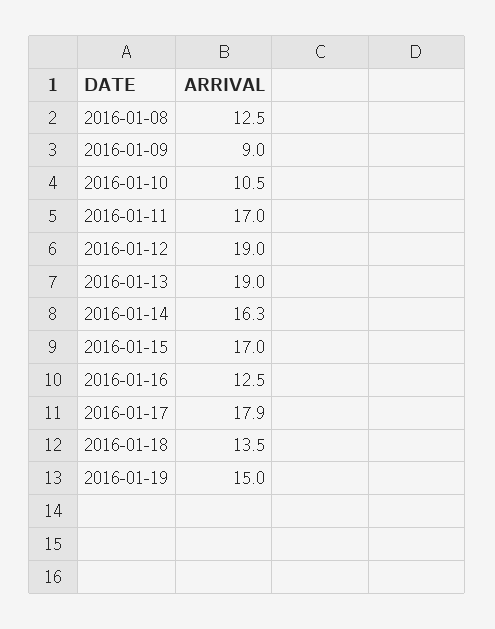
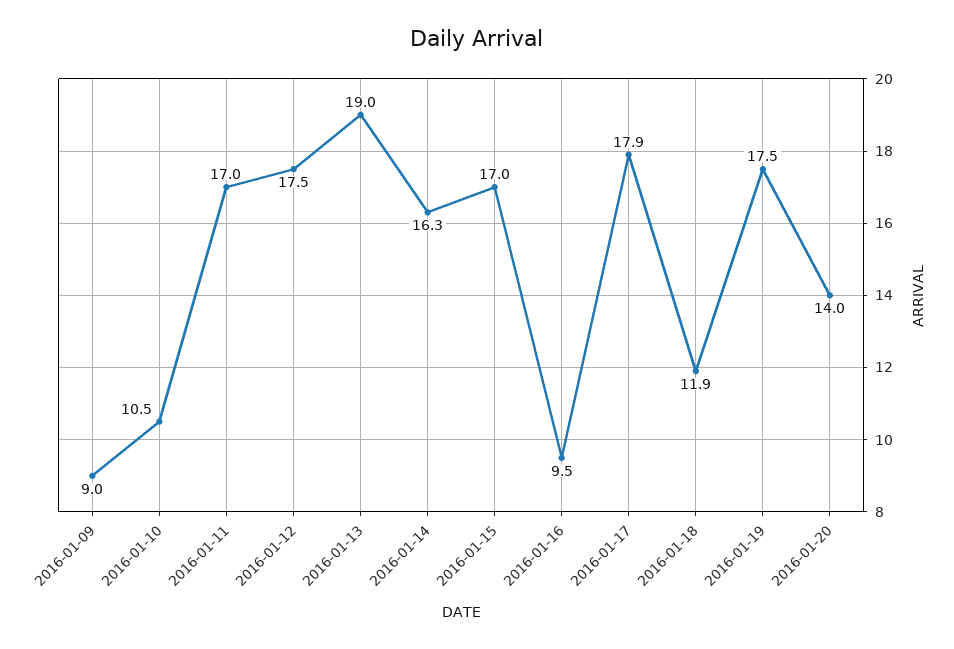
2016-01-08: 12.5 -> none
2016-01-12: 19 -> 17.5
2016-01-16: 12.5 -> 9.5
2016-01-18: 13.5 -> 11.9
2016-01-19: 15 -> 17.5
2016-01-20: none -> 14

